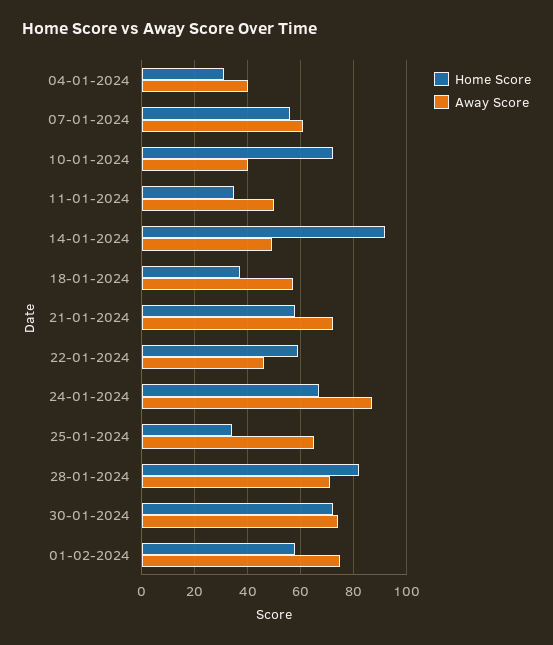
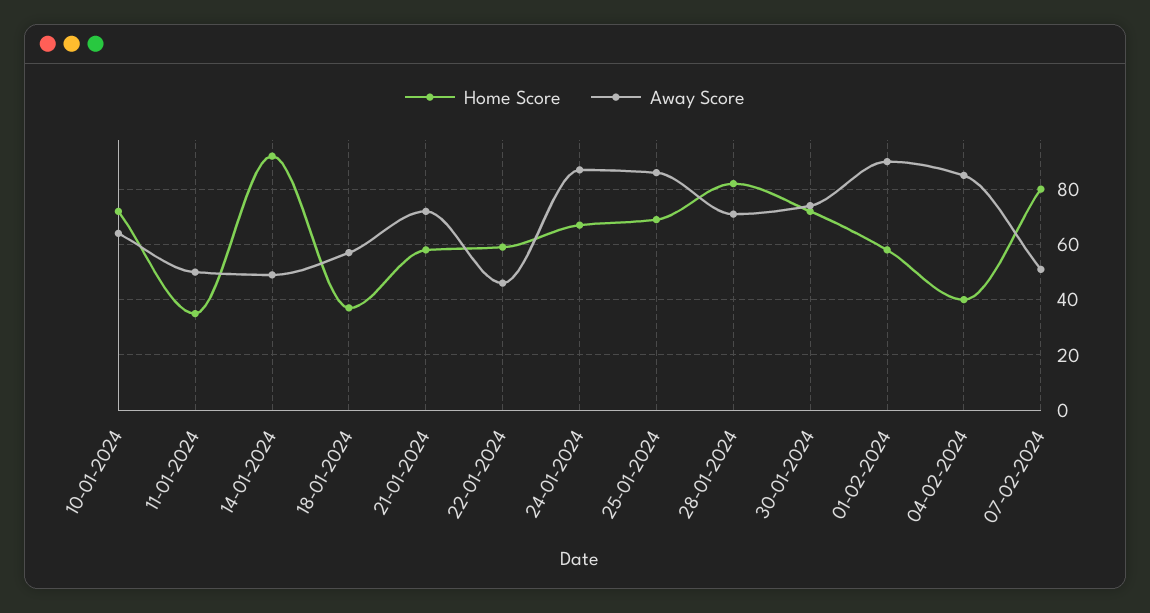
Home Score, 04-01-2024: 30 -> none
Away Score, 04-01-2024: 40 -> none
Home Score, 07-01-2024: 55 -> none
Away Score, 07-01-2024: 60 -> none
Away Score, 10-01-2024: 40 -> 65
Home Score, 25-01-2024: 35 -> 70
Away Score, 25-01-2024: 65 -> 85
Away Score, 01-02-2024: 75 -> 90
Home Score, 04-02-2024: none -> 40
Away Score, 04-02-2024: none -> 85
Home Score, 07-02-2024: none -> 80
Away Score, 07-02-2024: none -> 50

